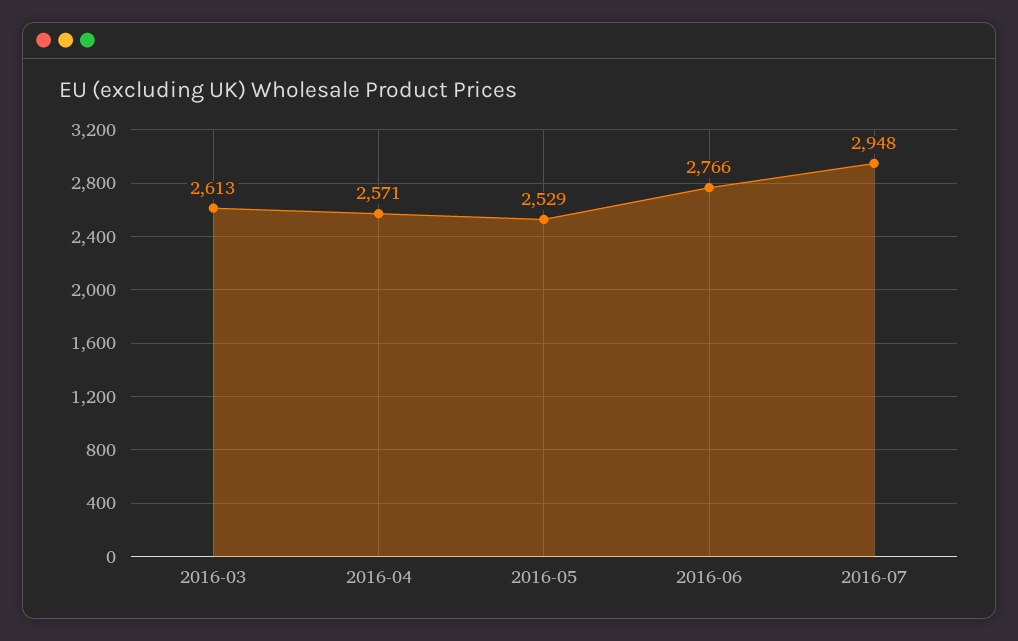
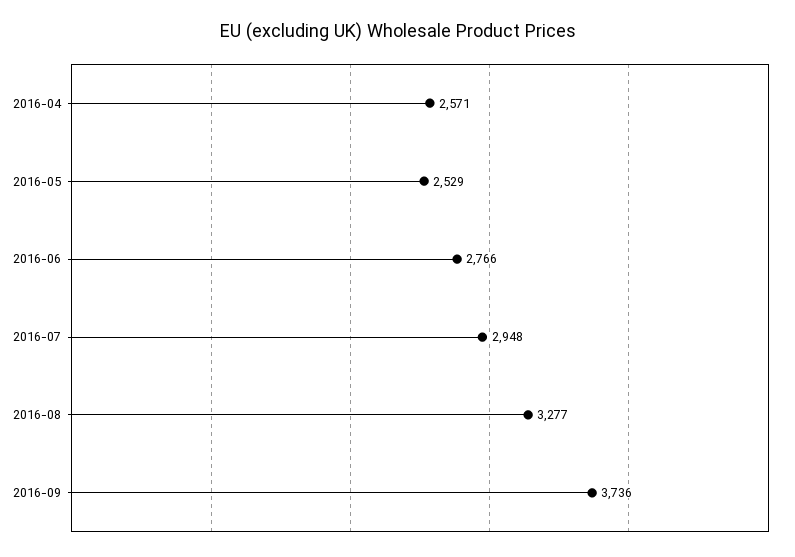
2016-03: 2613 -> none
2016-08: none -> 3277
2016-09: none -> 3736

